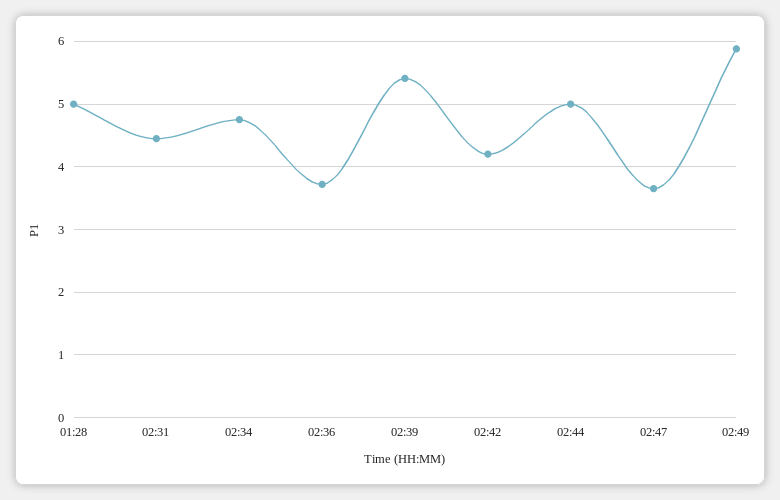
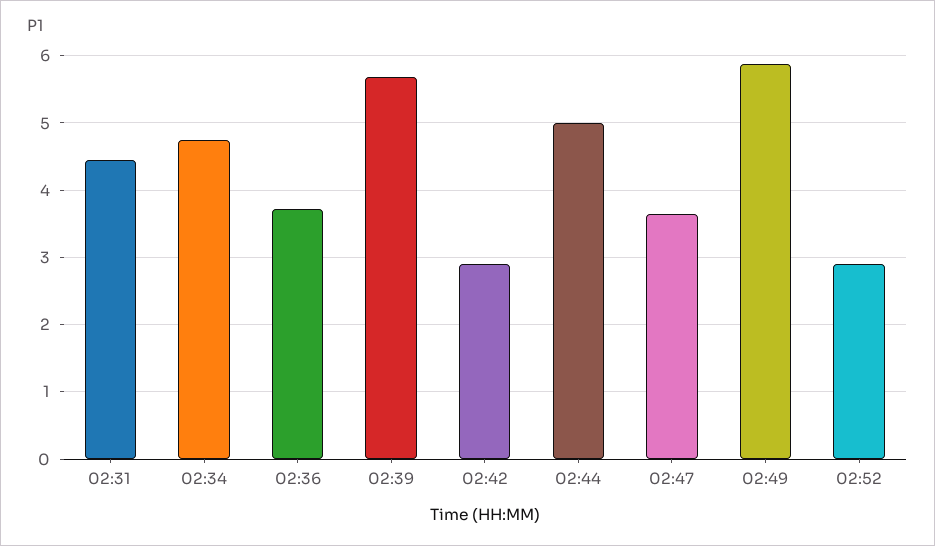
01:28: 5 -> none
02:39: 5.4 -> 5.7
02:42: 4.2 -> 2.9
02:52: none -> 2.9

